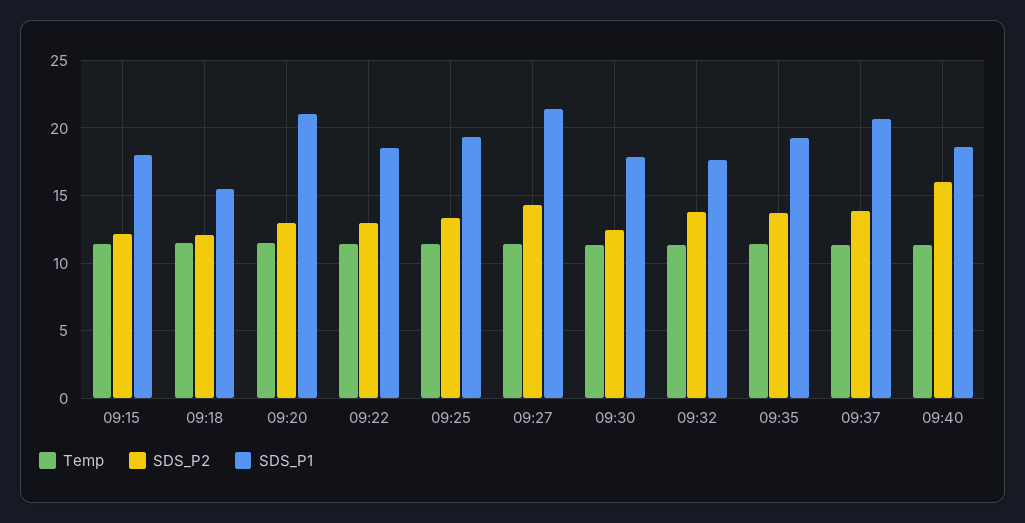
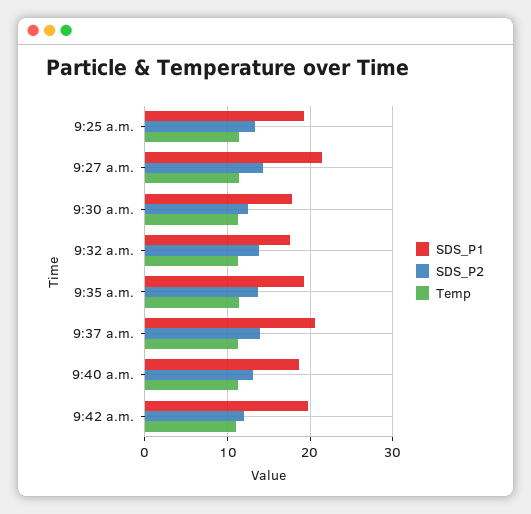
Temp, 09:15: 11.5 -> none
SDS_P2, 09:15: 12 -> none
SDS_P1, 09:15: 18 -> none
Temp, 09:18: 11.5 -> none
SDS_P2, 09:18: 12 -> none
SDS_P1, 09:18: 15.5 -> none
Temp, 09:20: 11.5 -> none
SDS_P2, 09:20: 13 -> none
SDS_P1, 09:20: 21 -> none
Temp, 09:22: 11.5 -> none
SDS_P2, 09:22: 13 -> none
SDS_P1, 09:22: 18.5 -> none
SDS_P2, 09:40: 16 -> 13
SDS_P1, 9:42 a.m.: none -> 20
SDS_P2, 9:42 a.m.: none -> 12
Temp, 9:42 a.m.: none -> 11

